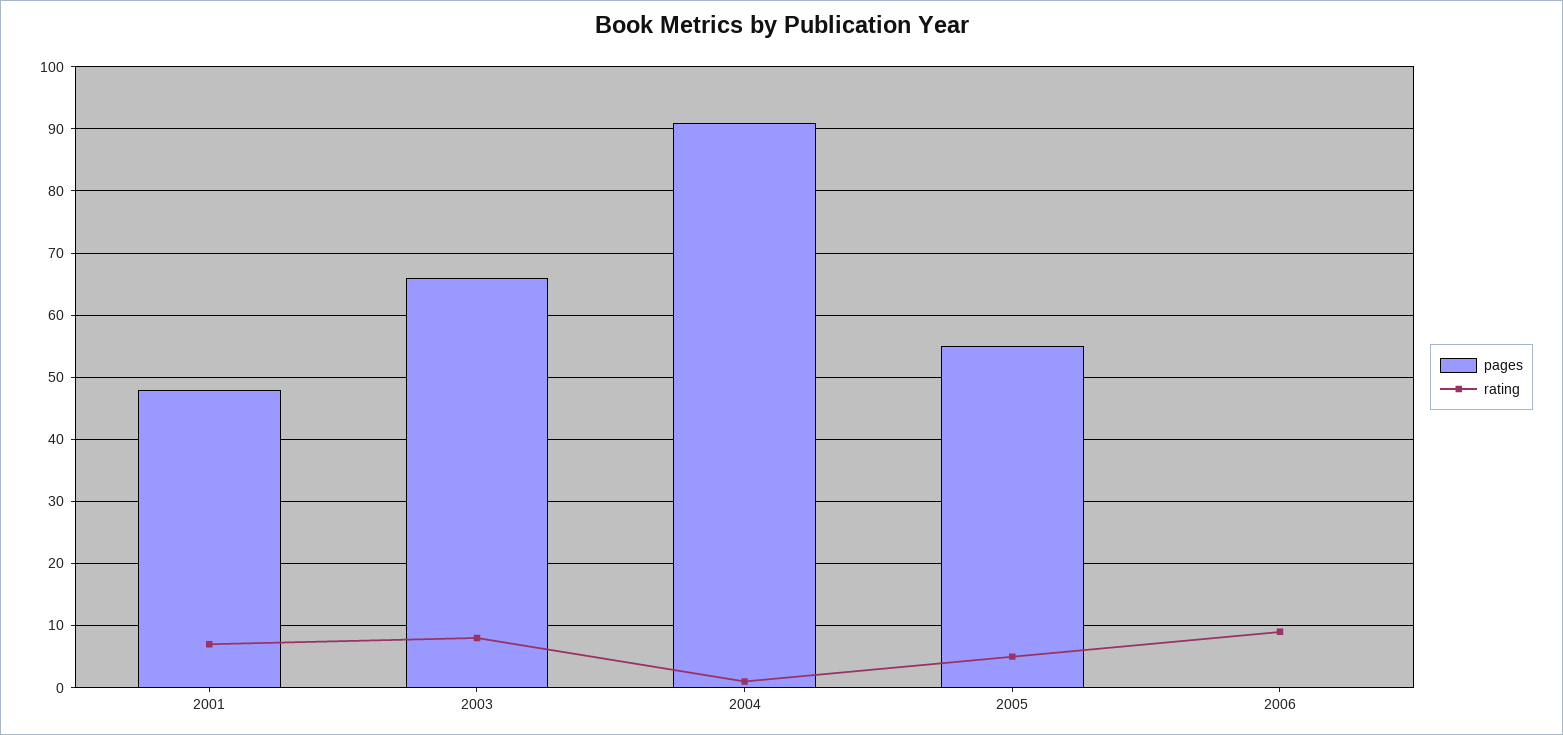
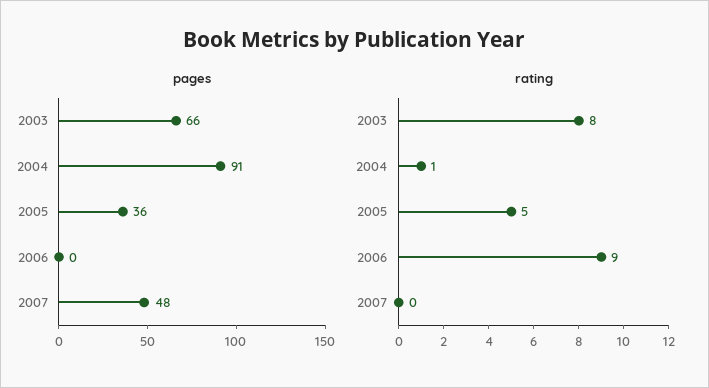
pages, 2001: 48 -> none
rating, 2001: 7 -> none
pages, 2005: 55 -> 36
pages, 2007: none -> 48
rating, 2007: none -> 0

